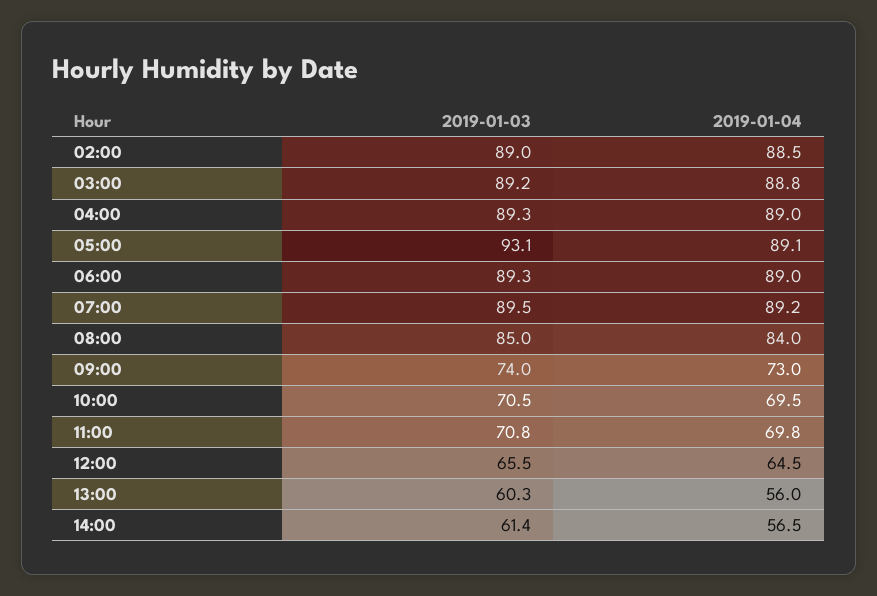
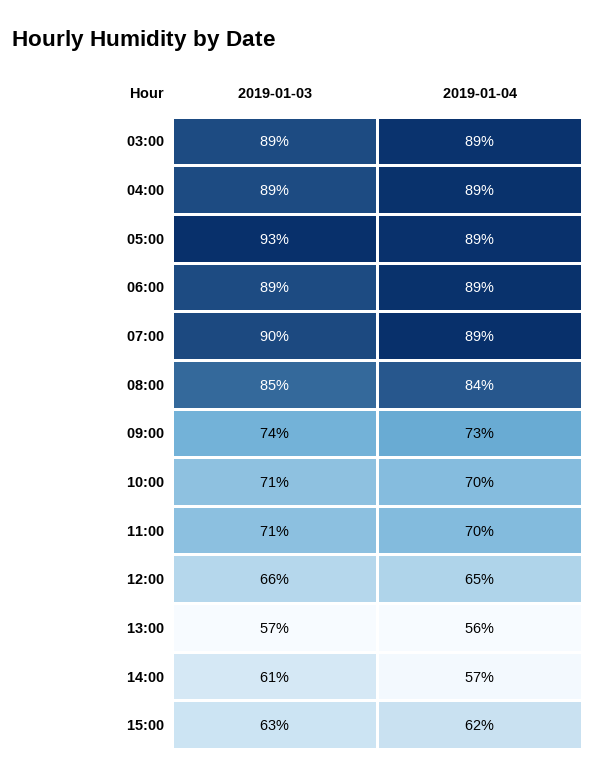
2019-01-03, 02:00: 89 -> none
2019-01-04, 02:00: 88.5 -> none
2019-01-03, 13:00: 60.3 -> 57
2019-01-03, 15:00: none -> 63
2019-01-04, 15:00: none -> 62

